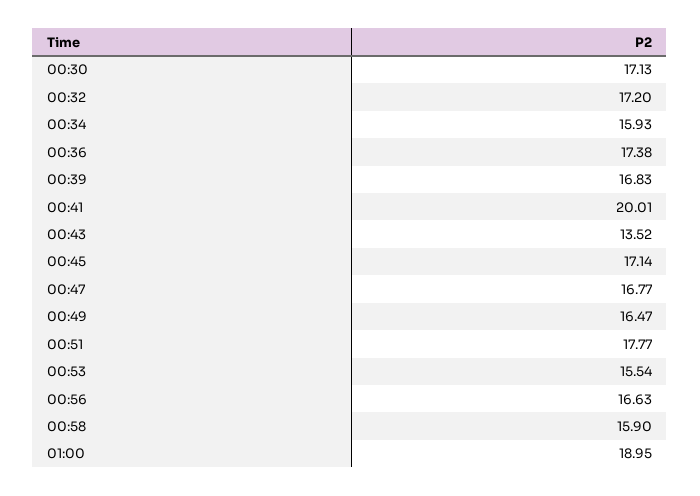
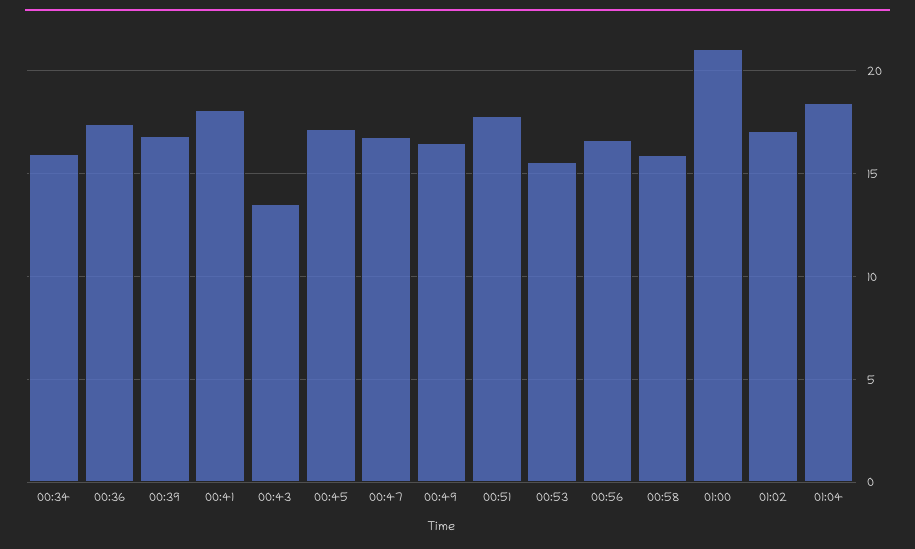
00:30: 17.13 -> none
00:32: 17.2 -> none
00:41: 20.01 -> 18
01:00: 18.95 -> 21
01:02: none -> 17
01:04: none -> 18.5

